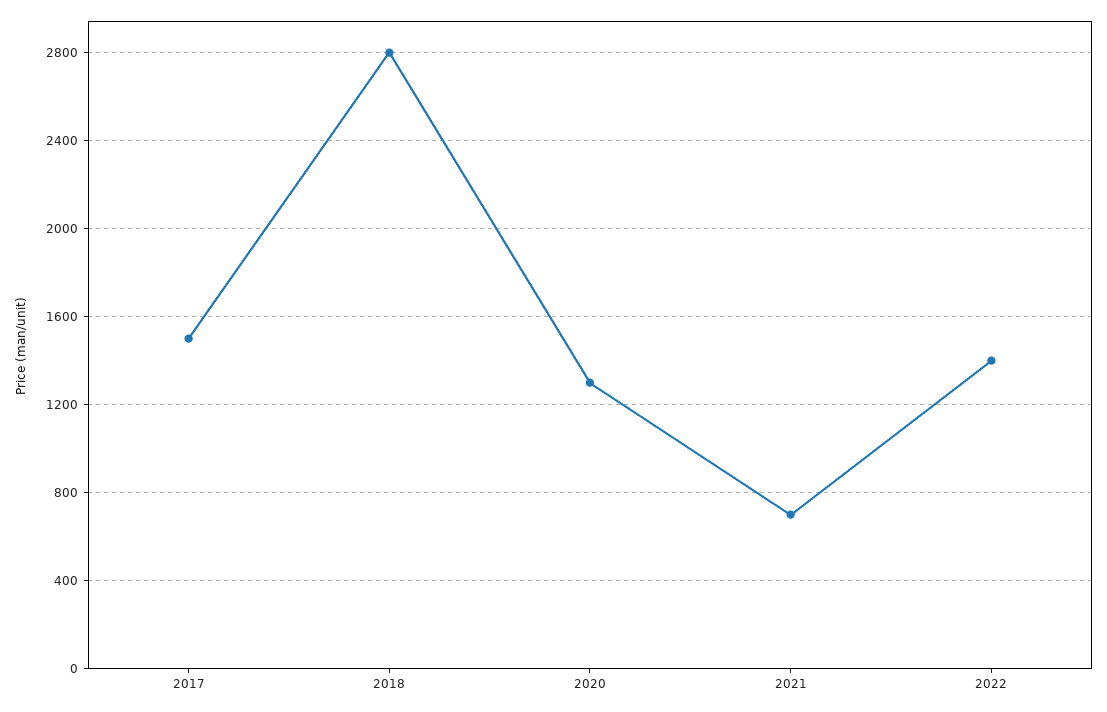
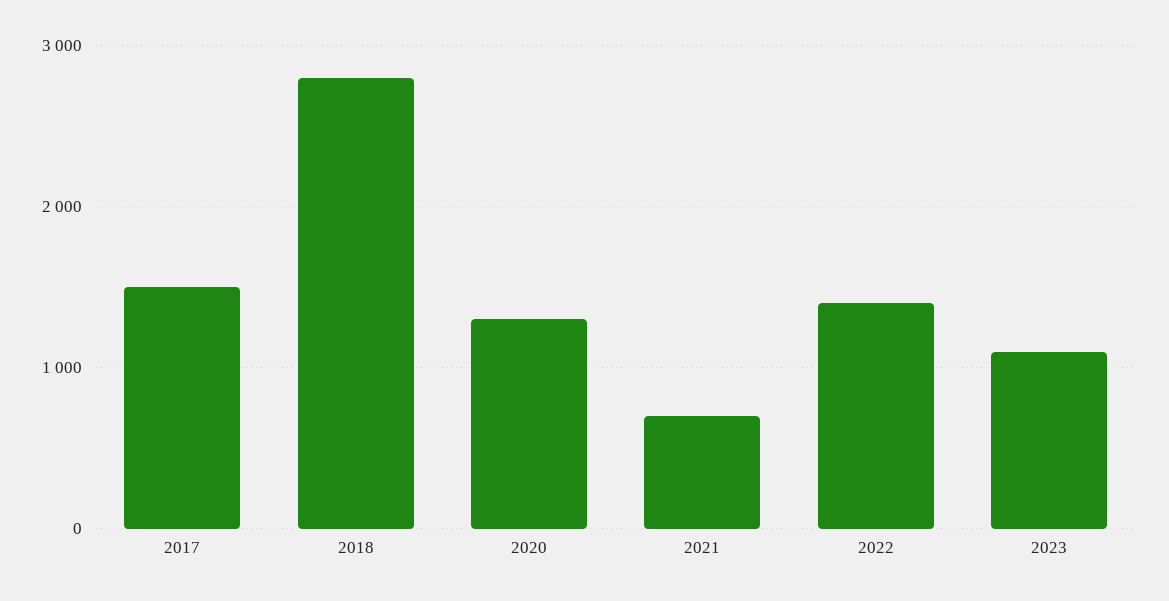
2023: none -> 1100

